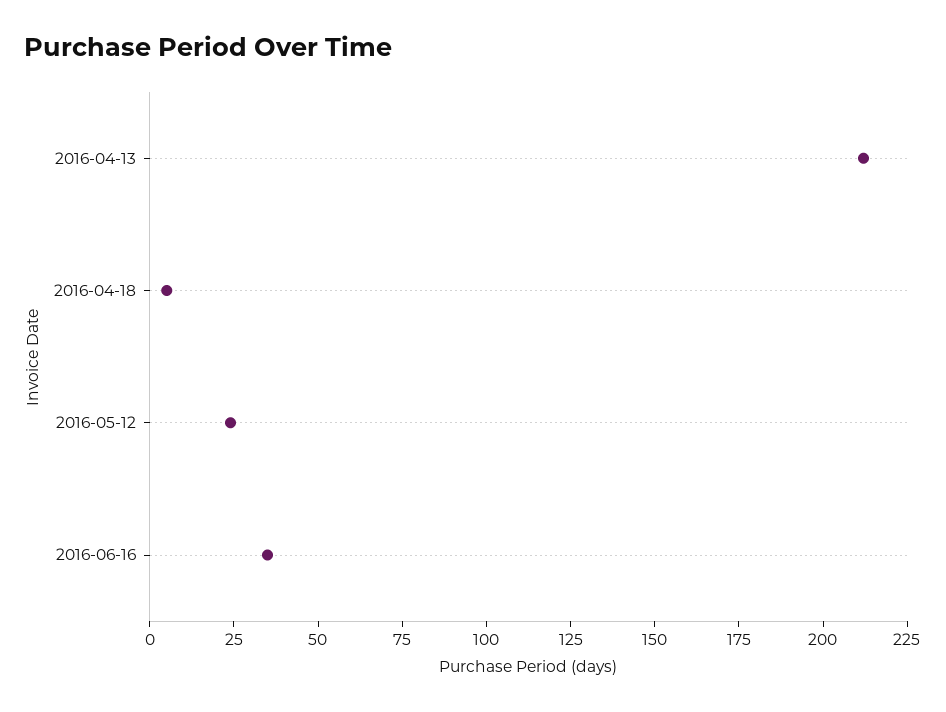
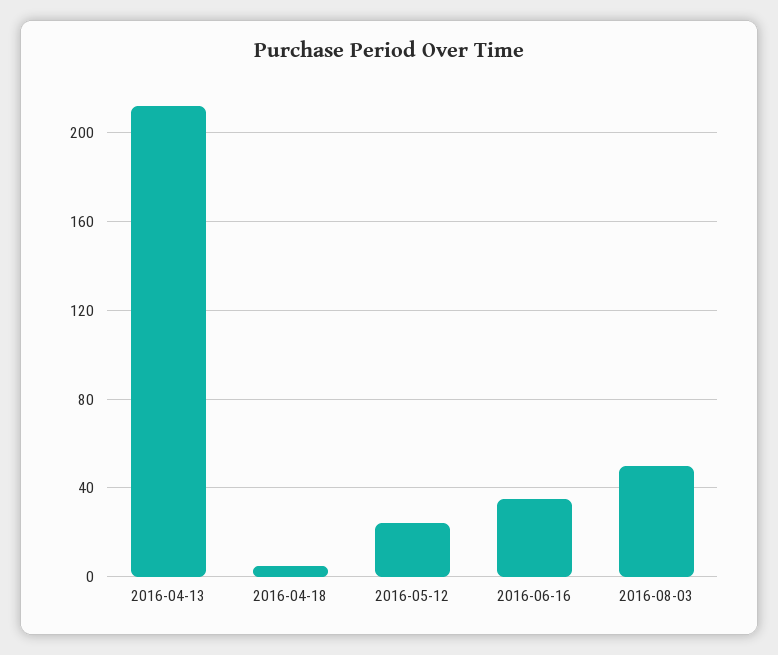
2016-08-03: none -> 50

